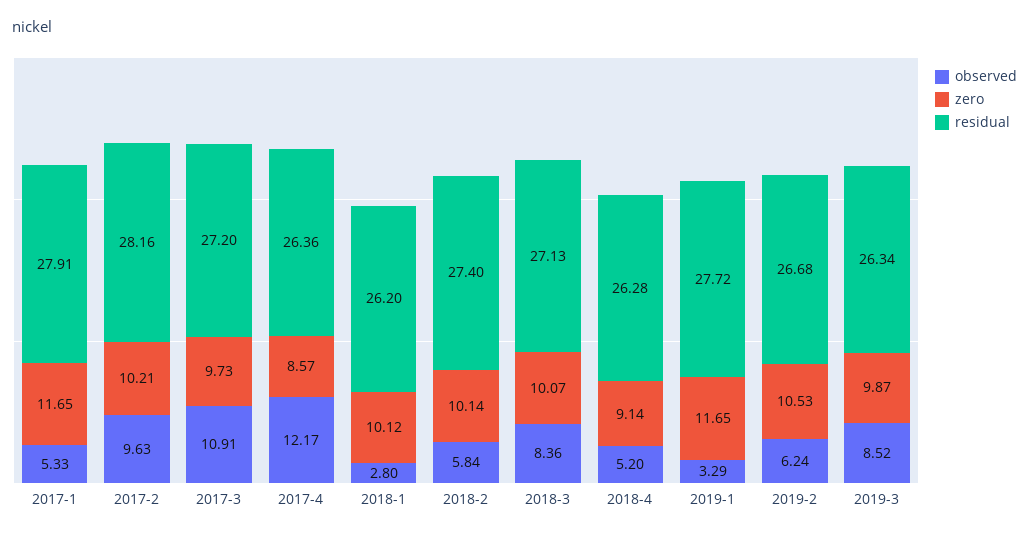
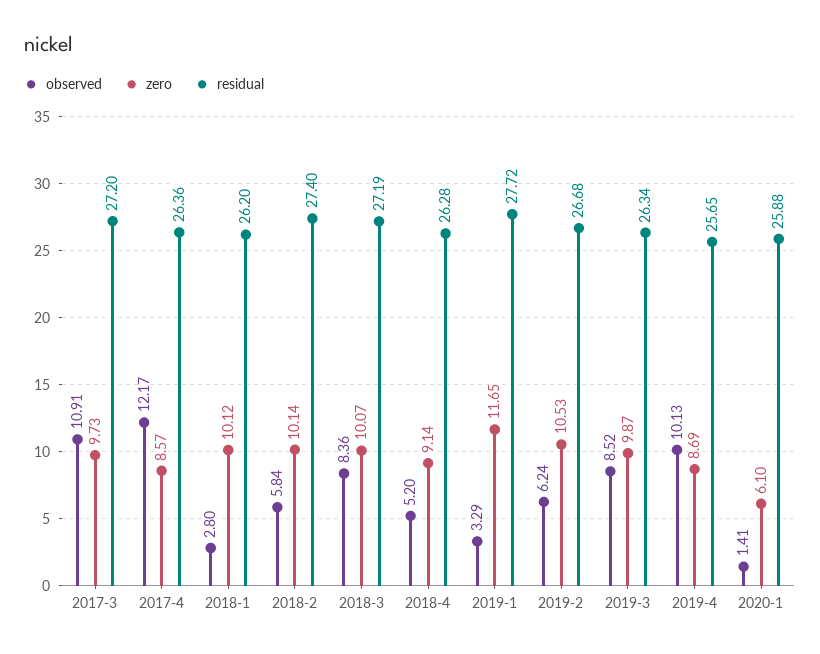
observed, 2017-1: 5.33 -> none
zero, 2017-1: 11.65 -> none
residual, 2017-1: 27.91 -> none
observed, 2017-2: 9.63 -> none
zero, 2017-2: 10.21 -> none
residual, 2017-2: 28.16 -> none
residual, 2018-3: 27.13 -> 27.19
observed, 2019-4: none -> 10.13
zero, 2019-4: none -> 8.69
residual, 2019-4: none -> 25.65
observed, 2020-1: none -> 1.41
zero, 2020-1: none -> 6.1
residual, 2020-1: none -> 25.88

